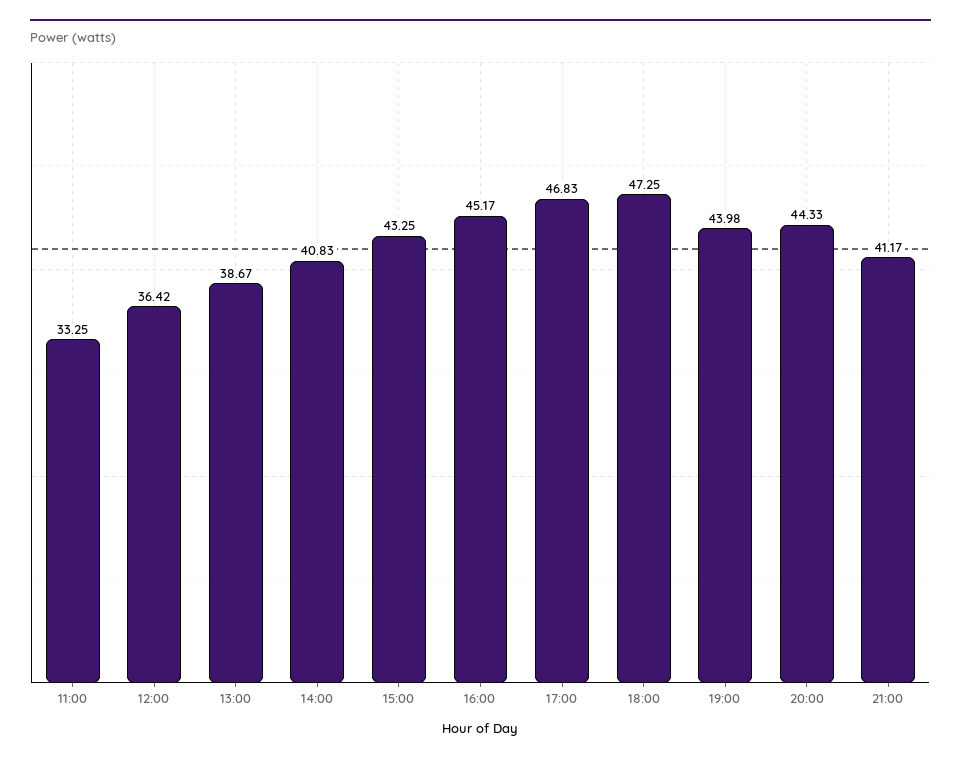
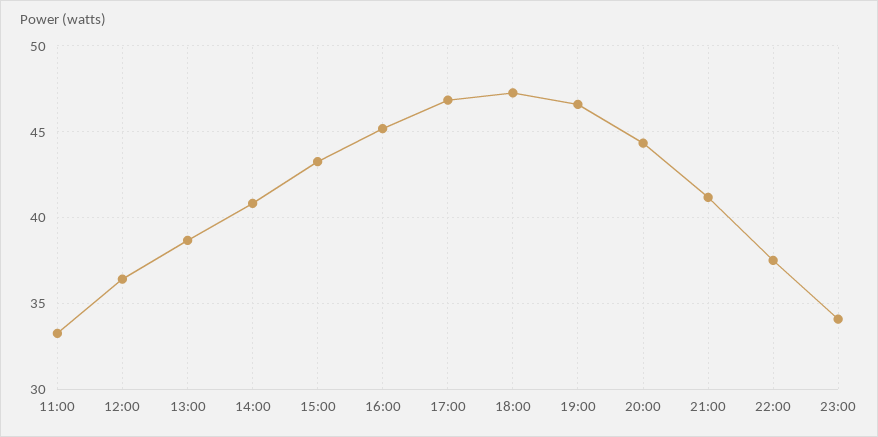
19:00: 43.98 -> 46.5
22:00: none -> 37.5
23:00: none -> 34

